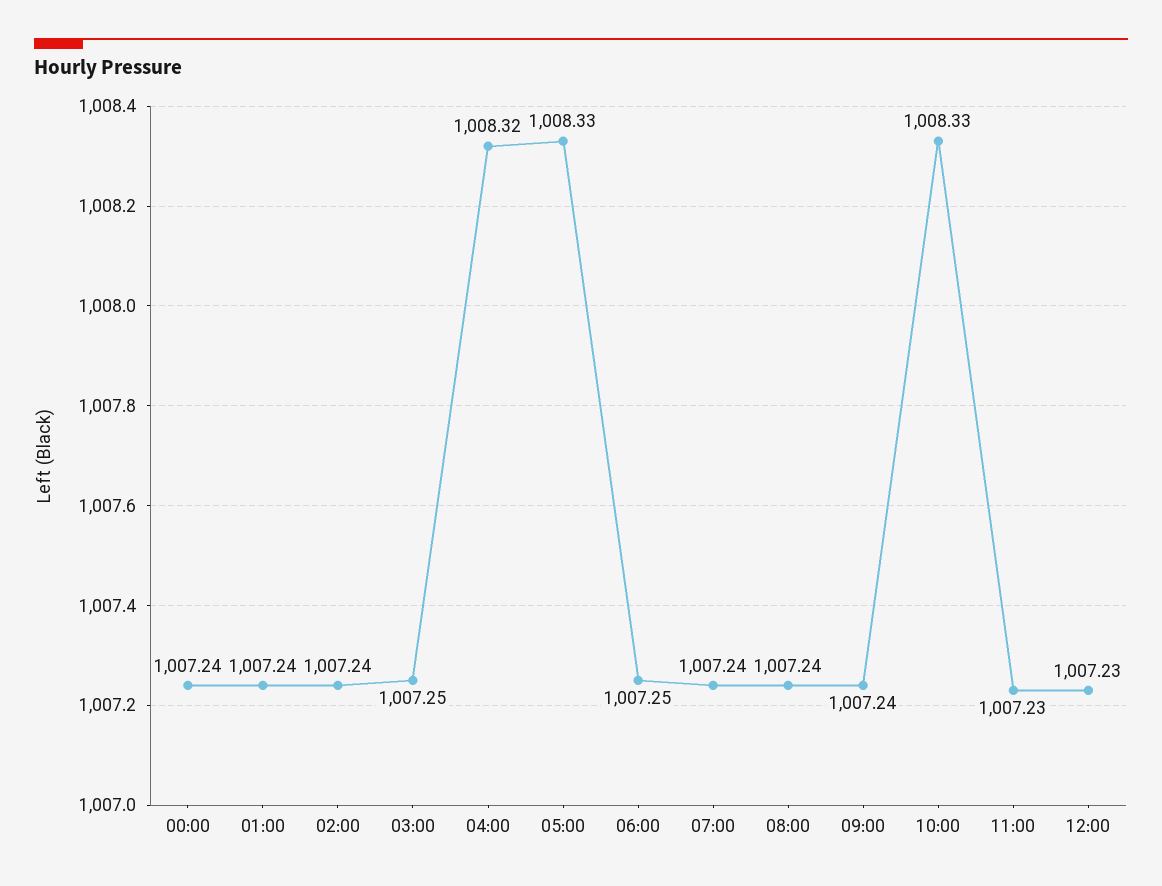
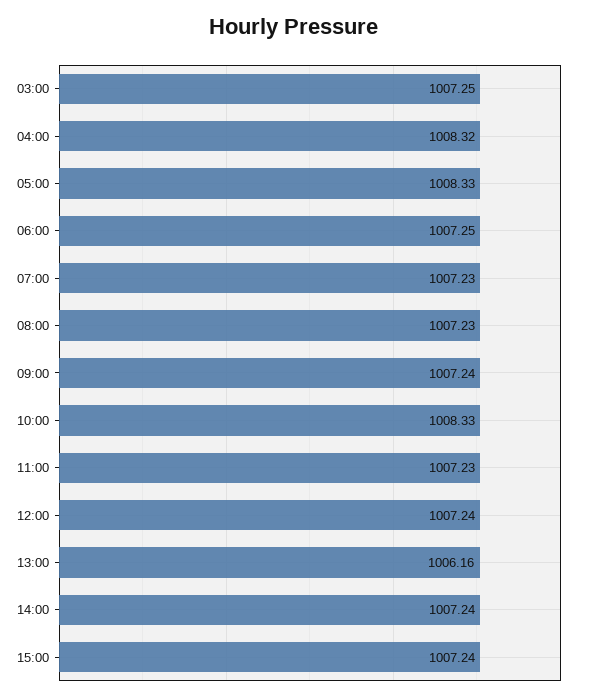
00:00: 1007.24 -> none
01:00: 1007.24 -> none
02:00: 1007.24 -> none
07:00: 1007.24 -> 1007.23
08:00: 1007.24 -> 1007.23
12:00: 1007.23 -> 1007.24
13:00: none -> 1006.16
14:00: none -> 1007.24
15:00: none -> 1007.24

